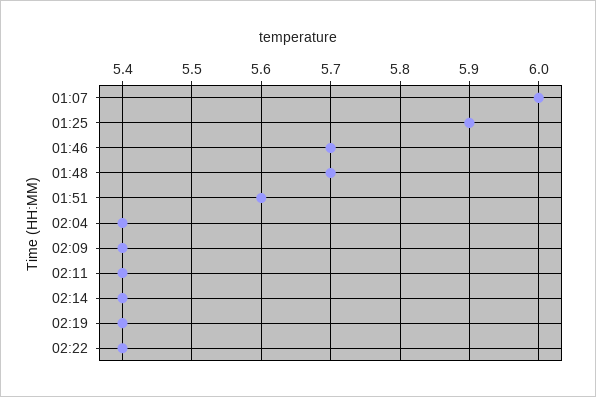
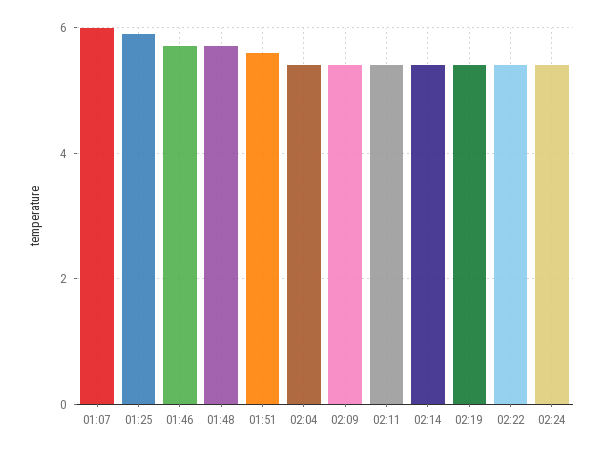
02:24: none -> 5.5

